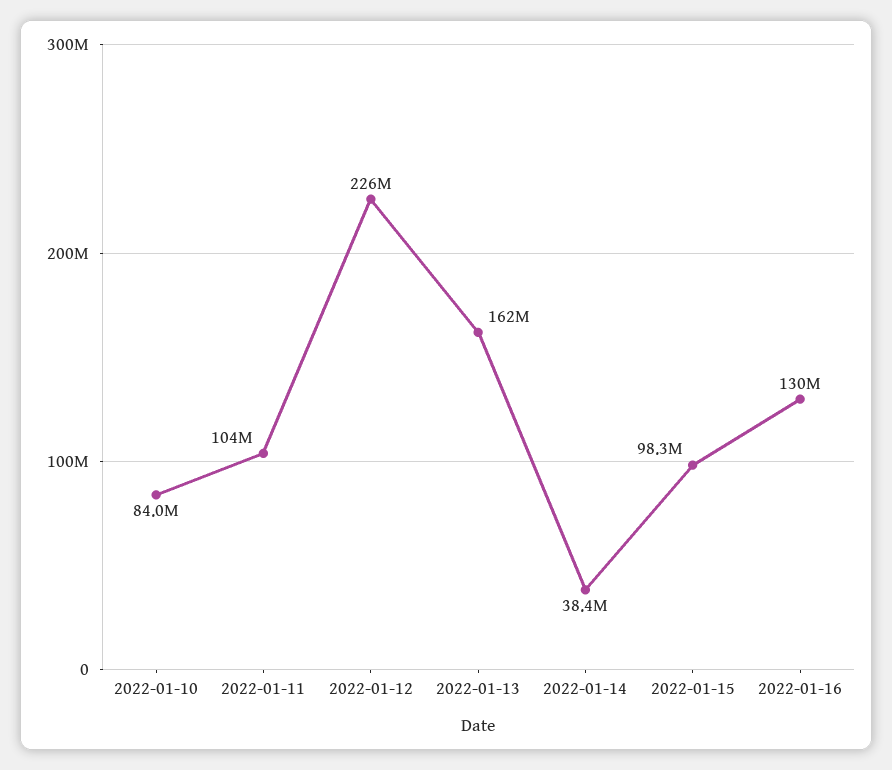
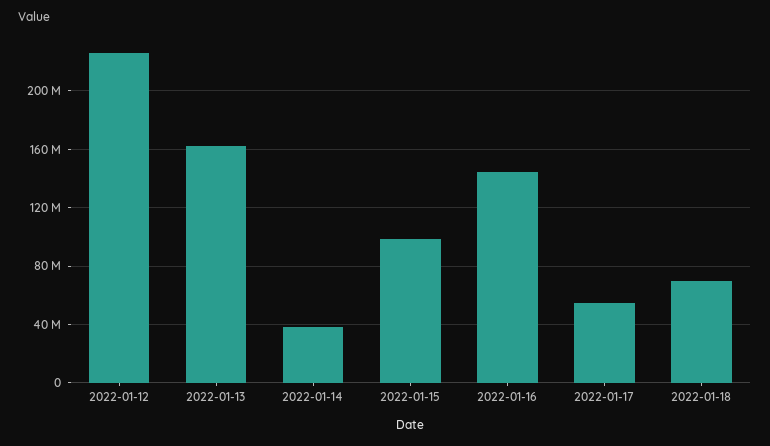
2022-01-10: 84000000 -> none
2022-01-11: 104000000 -> none
2022-01-16: 130000000 -> 145000000
2022-01-17: none -> 55000000
2022-01-18: none -> 70000000

